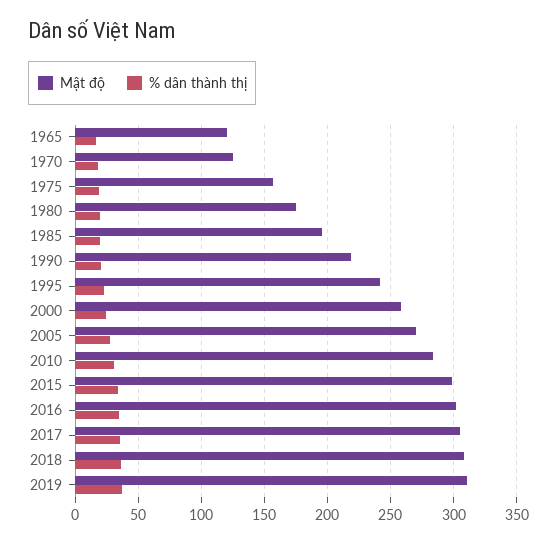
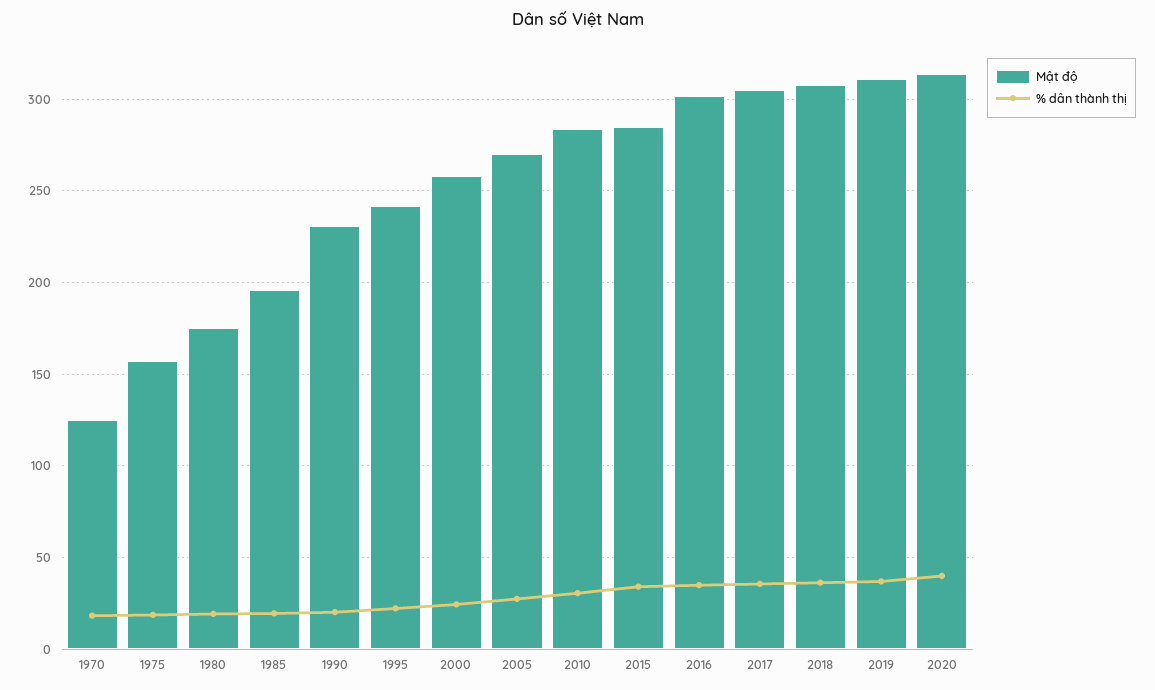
Mật độ, 1965: 120 -> none
% dân thành thị, 1965: 15 -> none
Mật độ, 1990: 220 -> 230
Mật độ, 2015: 300 -> 285
Mật độ, 2020: none -> 315
% dân thành thị, 2020: none -> 40

